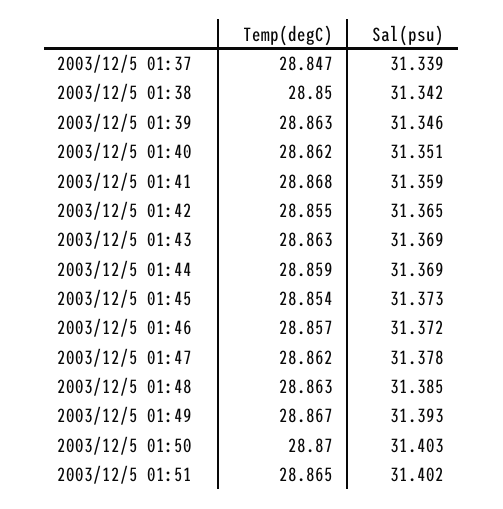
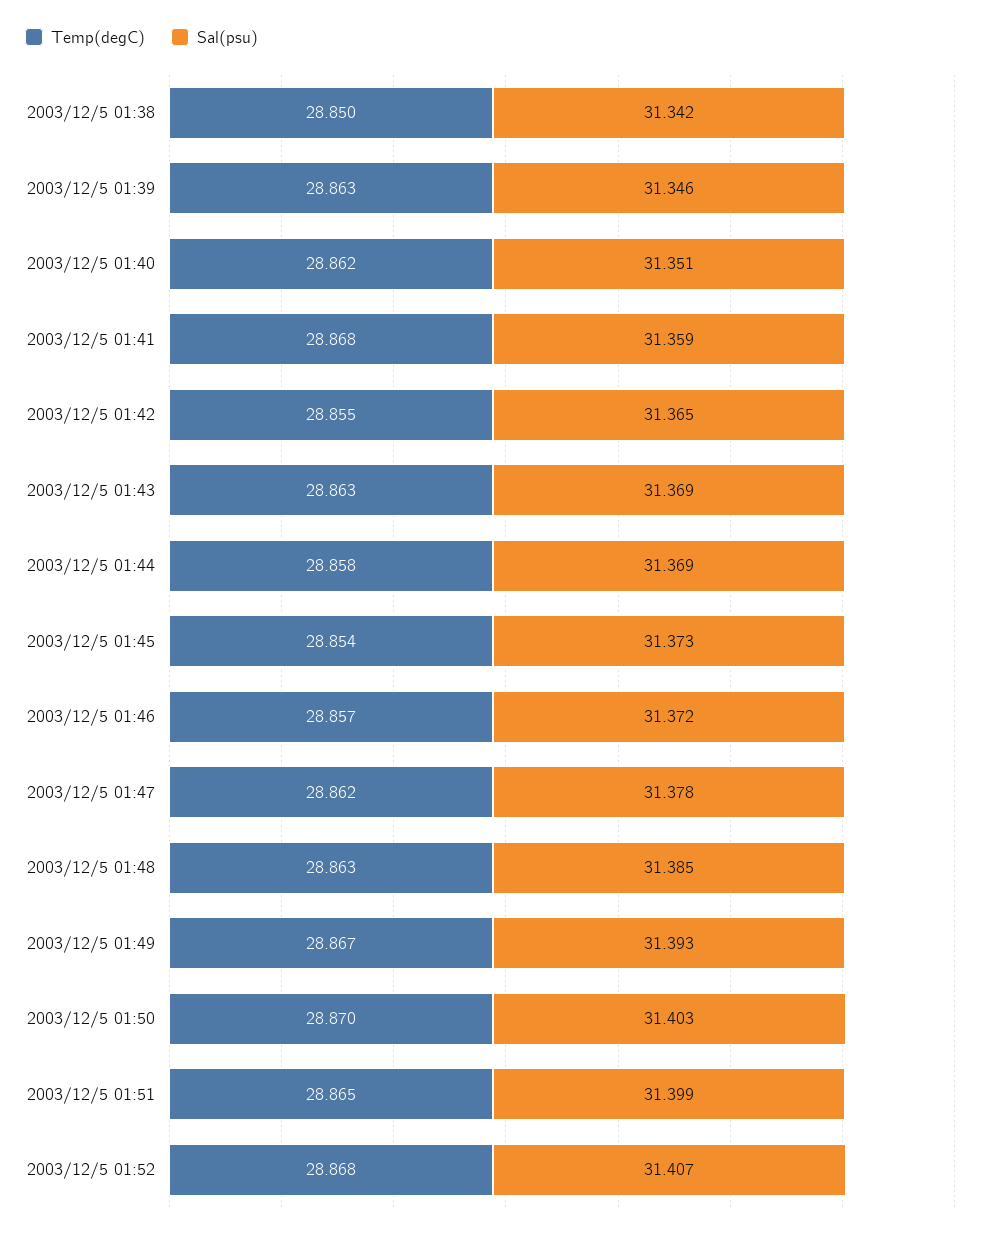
Temp(degC), 2003/12/5 01:37: 28.847 -> none
Sal(psu), 2003/12/5 01:37: 31.339 -> none
Temp(degC), 2003/12/5 01:44: 28.859 -> 28.858
Sal(psu), 2003/12/5 01:51: 31.402 -> 31.399
Temp(degC), 2003/12/5 01:52: none -> 28.868
Sal(psu), 2003/12/5 01:52: none -> 31.407

